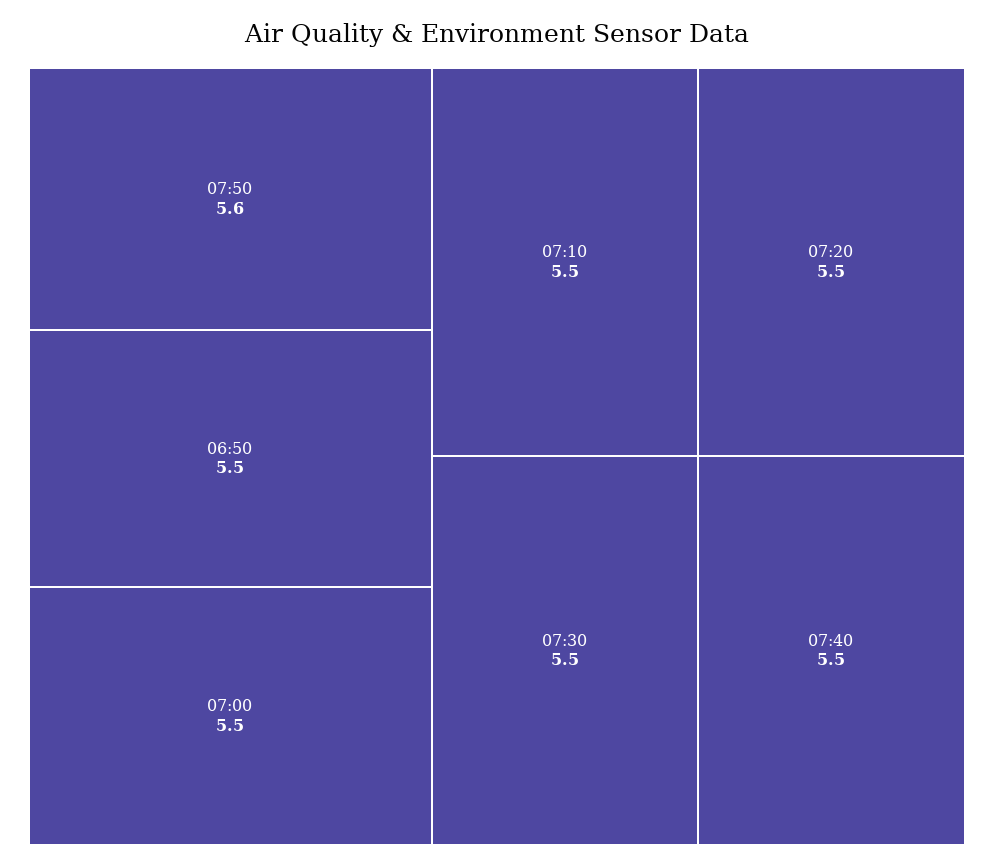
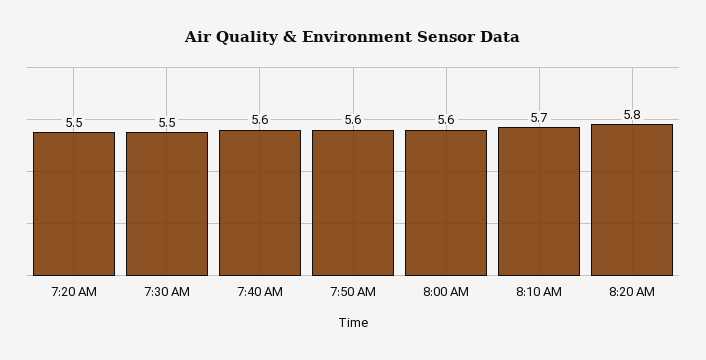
06:50: 5.5 -> none
07:00: 5.5 -> none
07:10: 5.5 -> none
07:40: 5.5 -> 5.6
8:00 AM: none -> 5.6
8:10 AM: none -> 5.7
8:20 AM: none -> 5.8

